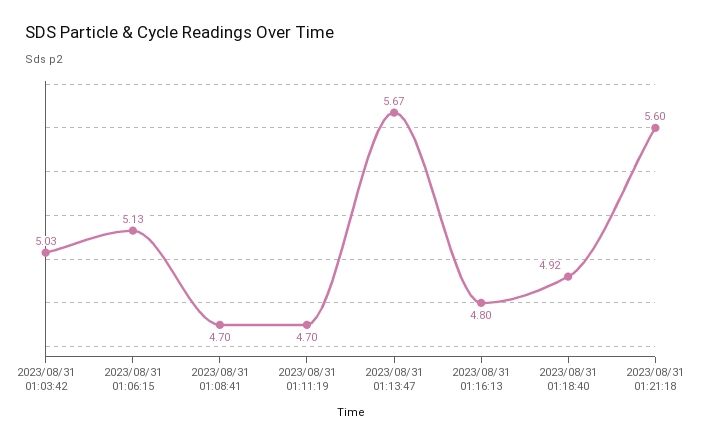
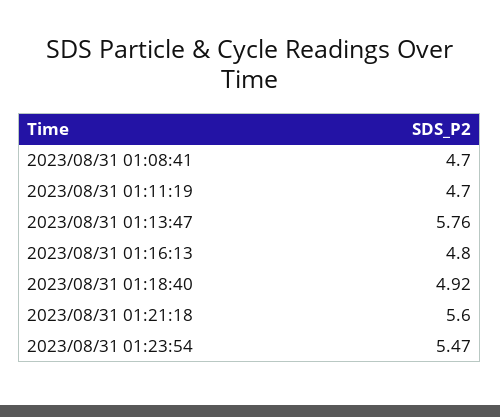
2023/08/31 01:03:42: 5.03 -> none
2023/08/31 01:06:15: 5.13 -> none
2023/08/31 01:13:47: 5.67 -> 5.76
2023/08/31 01:23:54: none -> 5.47

